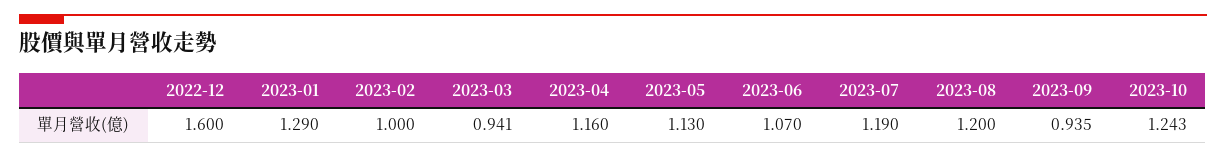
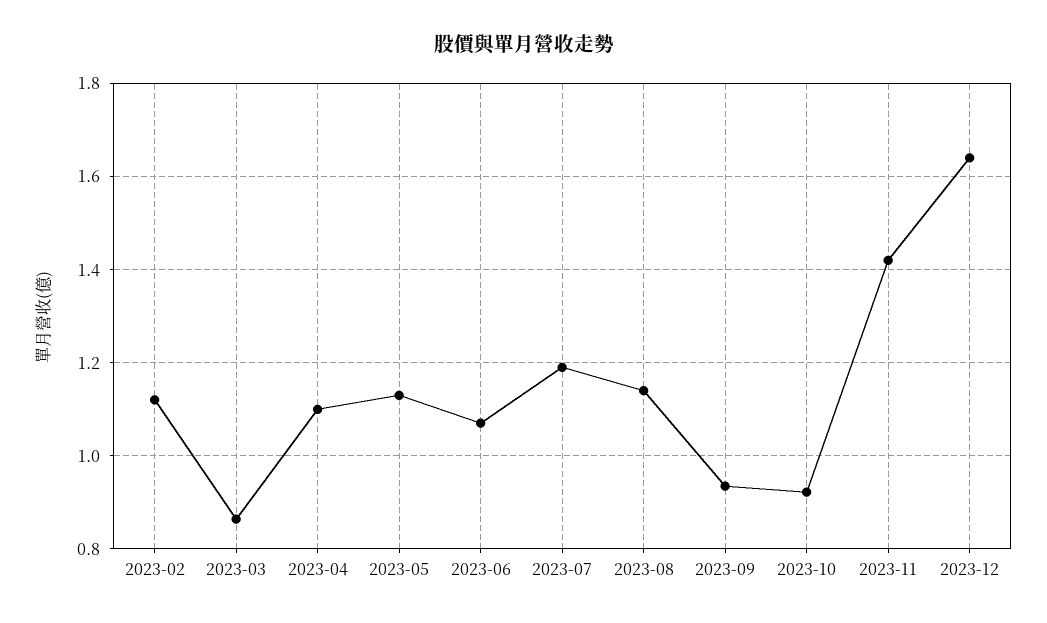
2022-12: 1.6 -> none
2023-01: 1.29 -> none
2023-02: 1 -> 1.12
2023-03: 0.941 -> 0.86
2023-04: 1.16 -> 1.1
2023-08: 1.2 -> 1.14
2023-10: 1.243 -> 0.92
2023-11: none -> 1.42
2023-12: none -> 1.64

